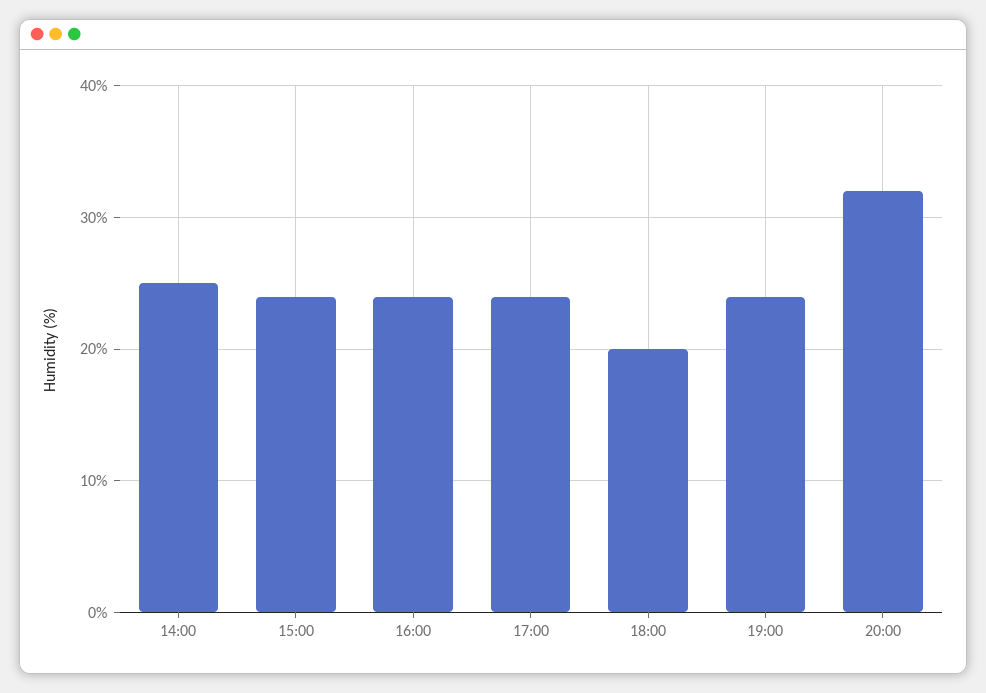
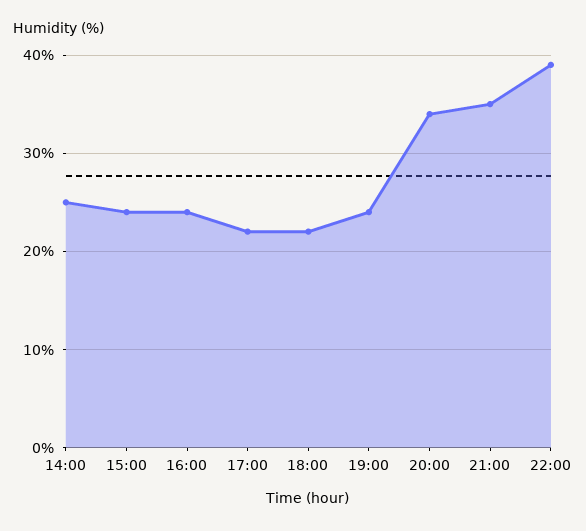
17:00: 24 -> 22
18:00: 20 -> 22
20:00: 32 -> 34
21:00: none -> 35
22:00: none -> 39

